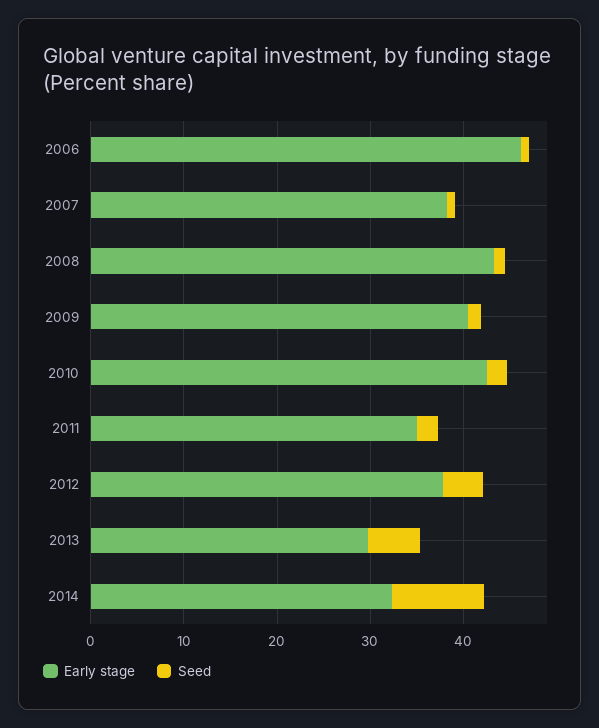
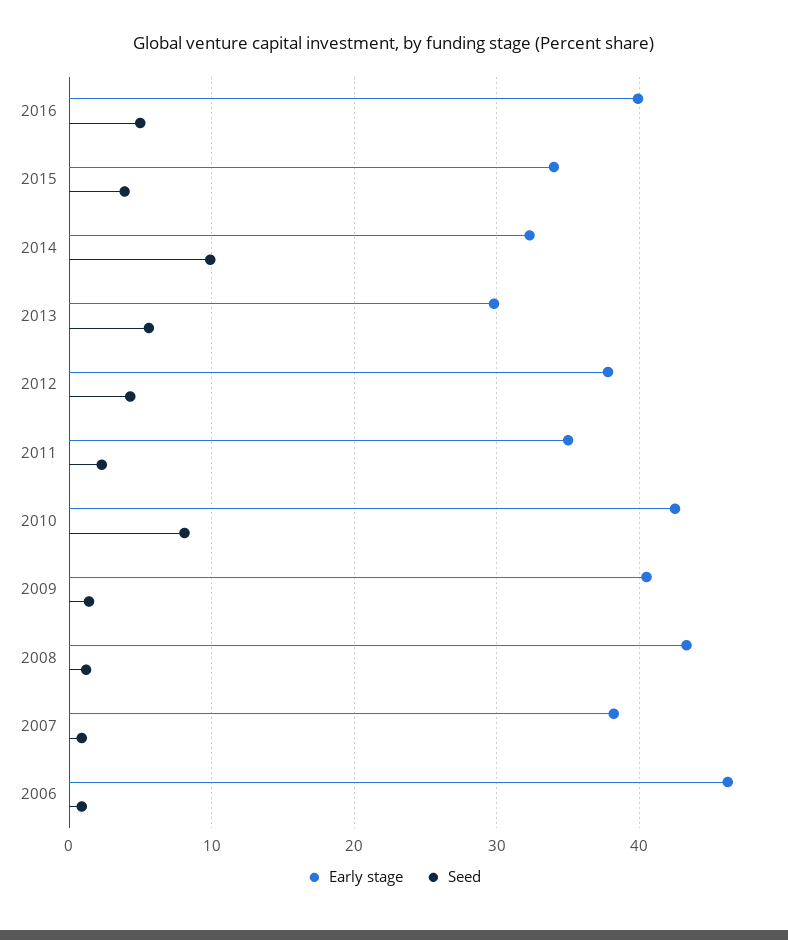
Seed, 2010: 2 -> 8
Early stage, 2016: none -> 40
Seed, 2016: none -> 5
Early stage, 2015: none -> 34
Seed, 2015: none -> 4

